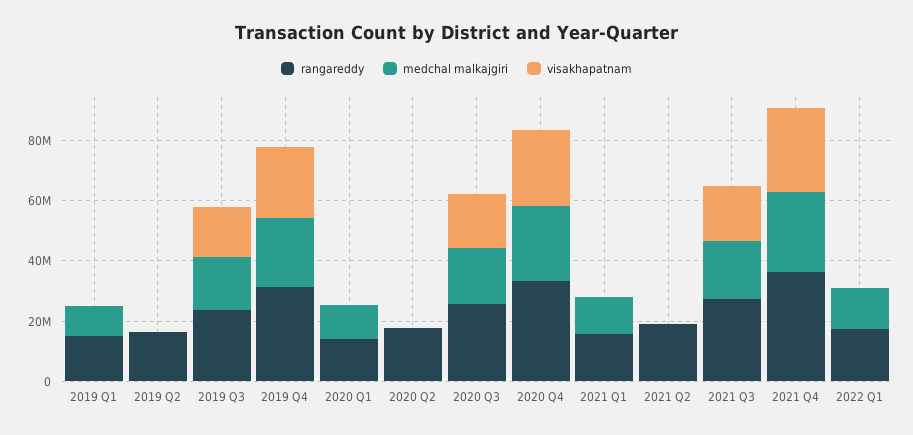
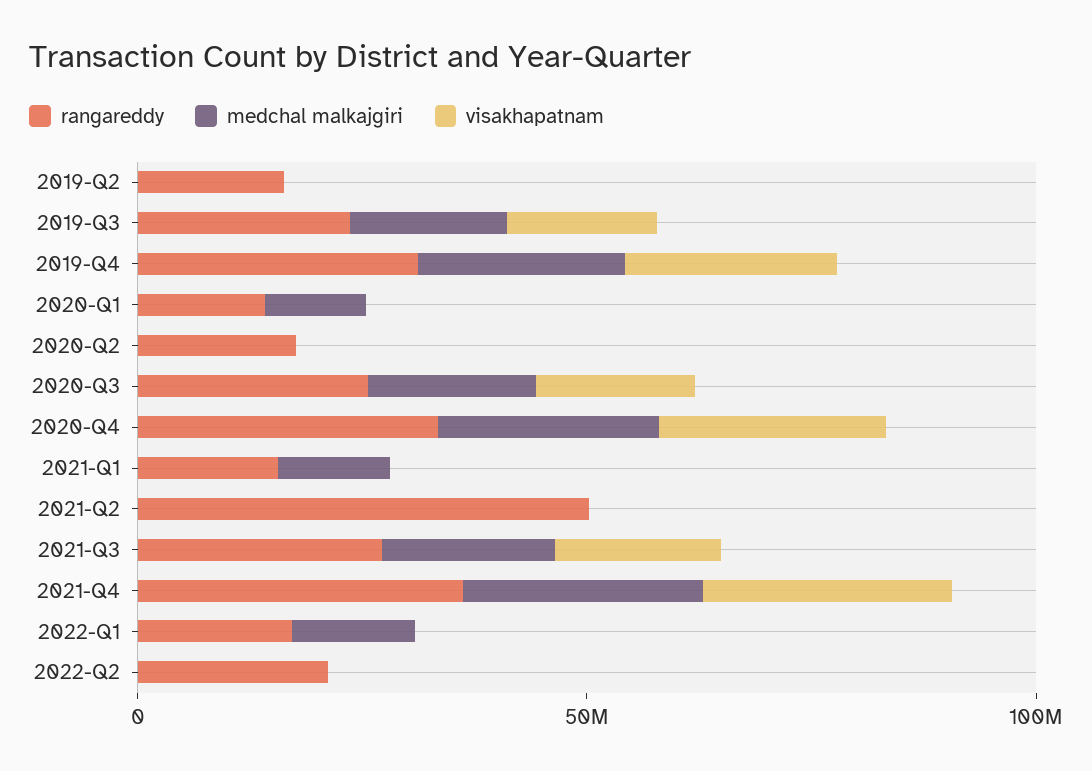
rangareddy, 2019 Q1: 15000000 -> none
medchal malkajgiri, 2019 Q1: 10000000 -> none
visakhapatnam, 2019 Q1: 0 -> none
rangareddy, 2021 Q2: 20000000 -> 50000000
rangareddy, 2022-Q2: none -> 20000000
medchal malkajgiri, 2022-Q2: none -> 0
visakhapatnam, 2022-Q2: none -> 0

